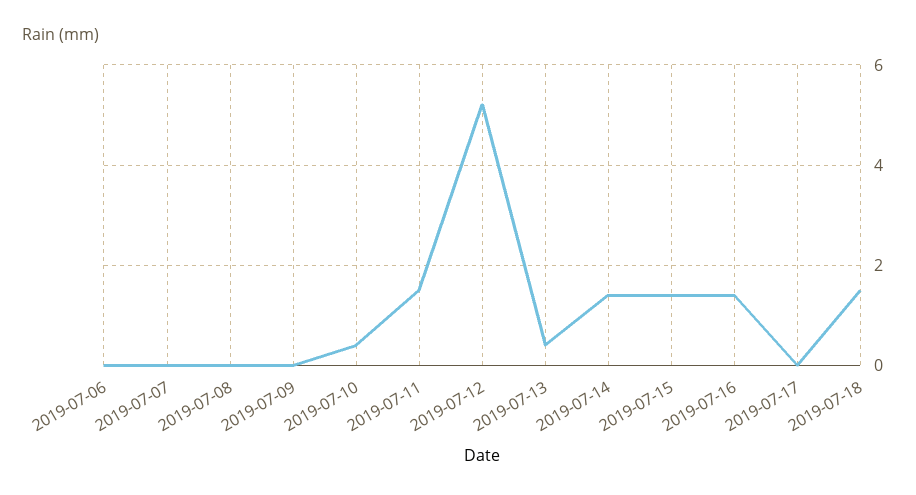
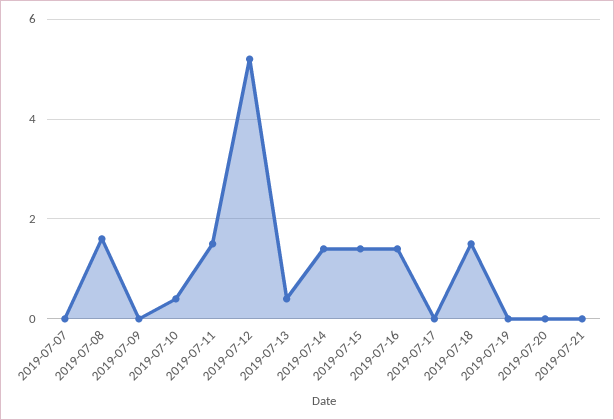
2019-07-06: 0 -> none
2019-07-08: 0 -> 1.5
2019-07-19: none -> 0
2019-07-20: none -> 0
2019-07-21: none -> 0

